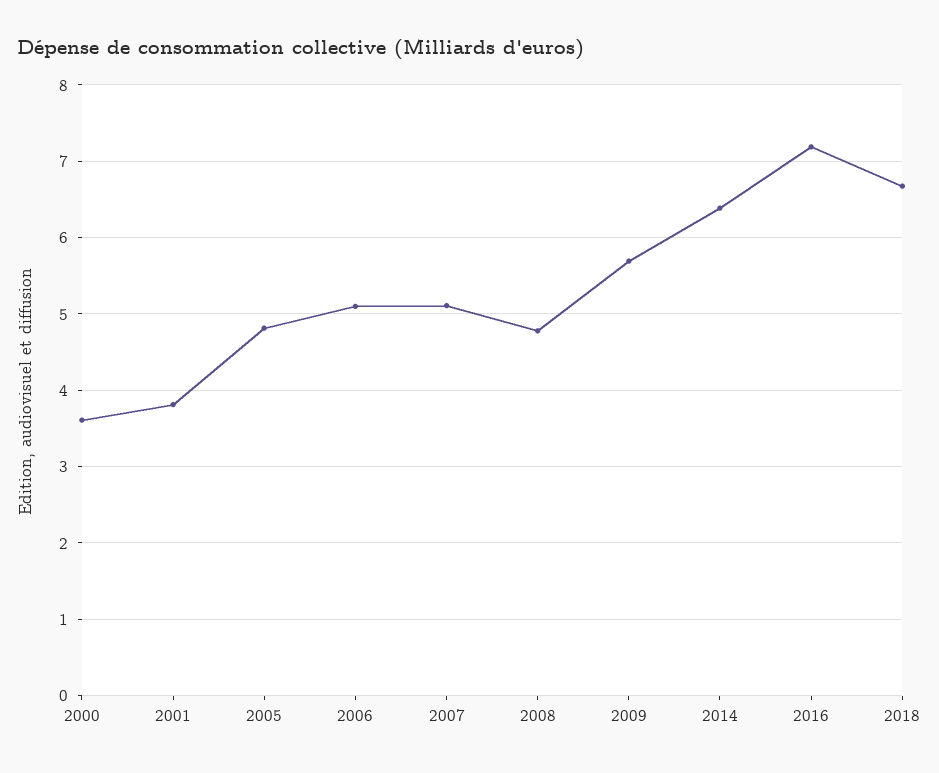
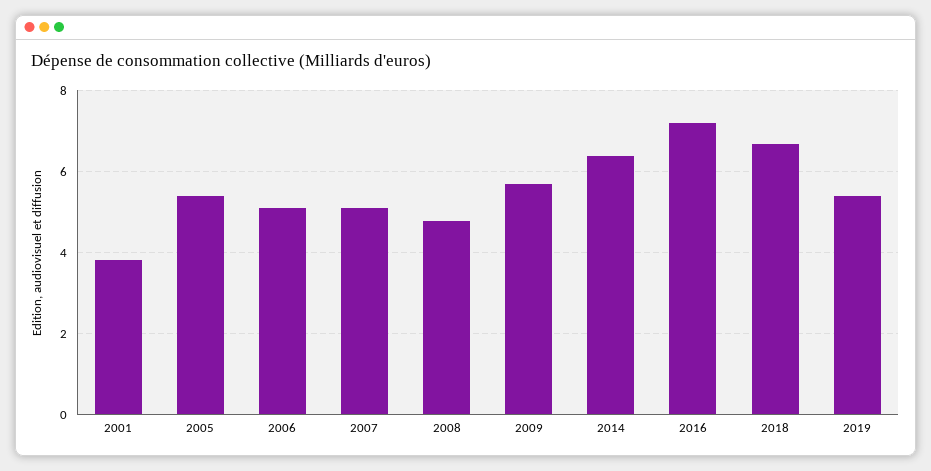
2000: 3.6 -> none
2005: 4.8 -> 5.4
2019: none -> 5.4

